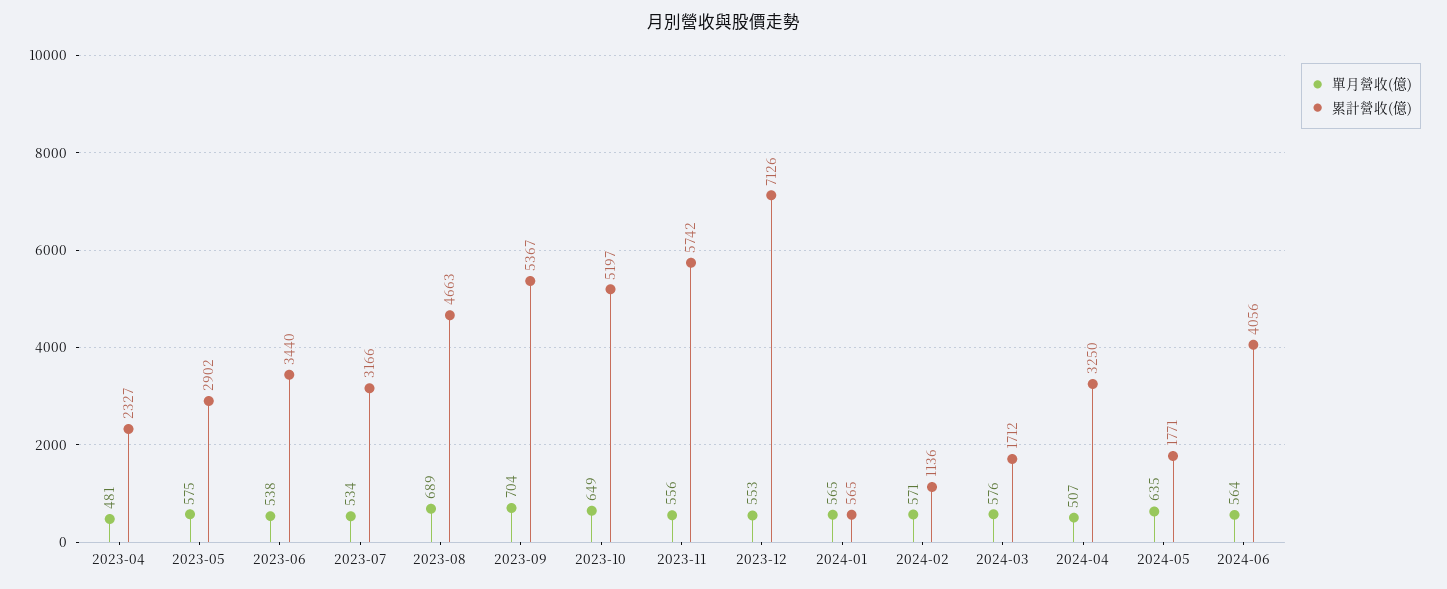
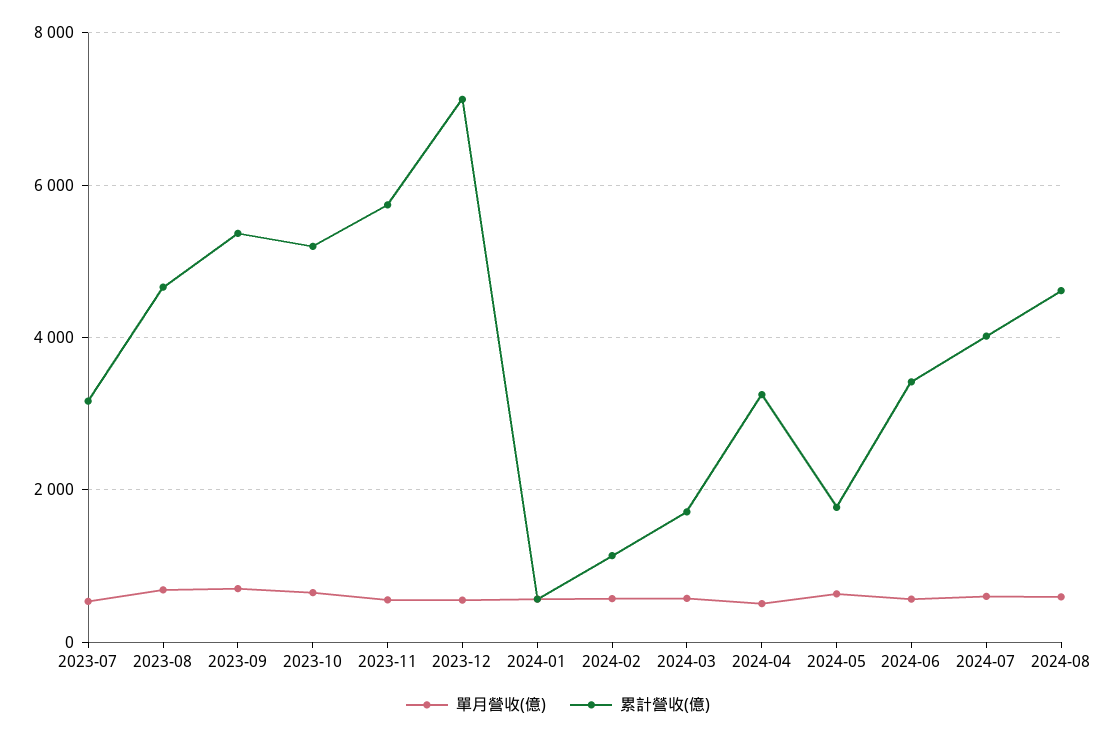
單月營收(億), 2023-04: 481 -> none
累計營收(億), 2023-04: 2327 -> none
單月營收(億), 2023-05: 575 -> none
累計營收(億), 2023-05: 2902 -> none
單月營收(億), 2023-06: 538 -> none
累計營收(億), 2023-06: 3440 -> none
累計營收(億), 2024-06: 4056 -> 3400
單月營收(億), 2024-07: none -> 600
累計營收(億), 2024-07: none -> 4000
單月營收(億), 2024-08: none -> 600
累計營收(億), 2024-08: none -> 4600

